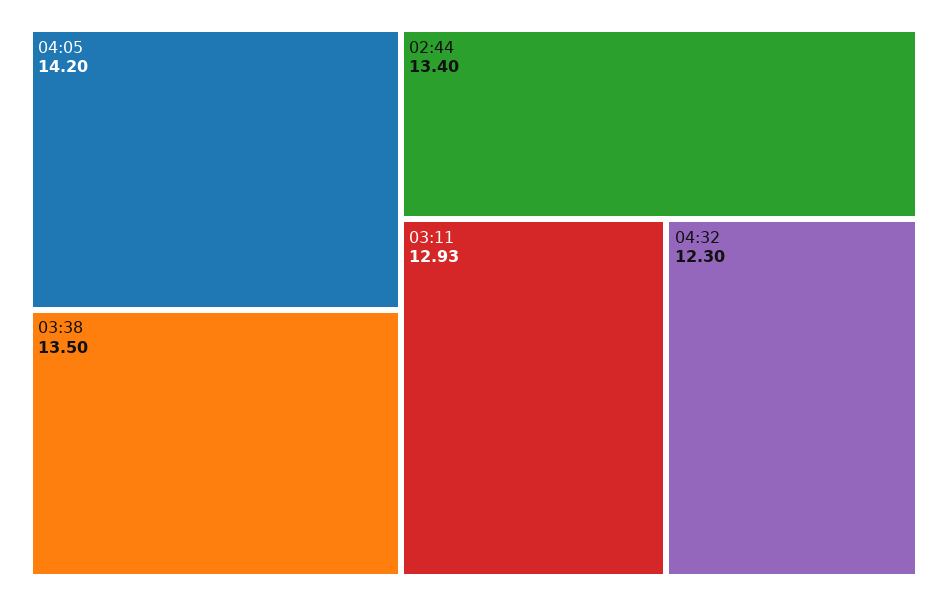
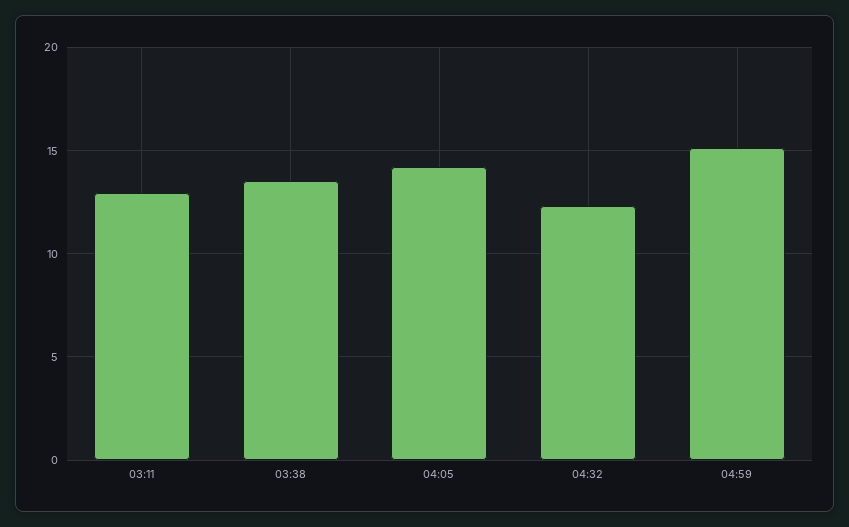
02:44: 13.4 -> none
04:59: none -> 15

